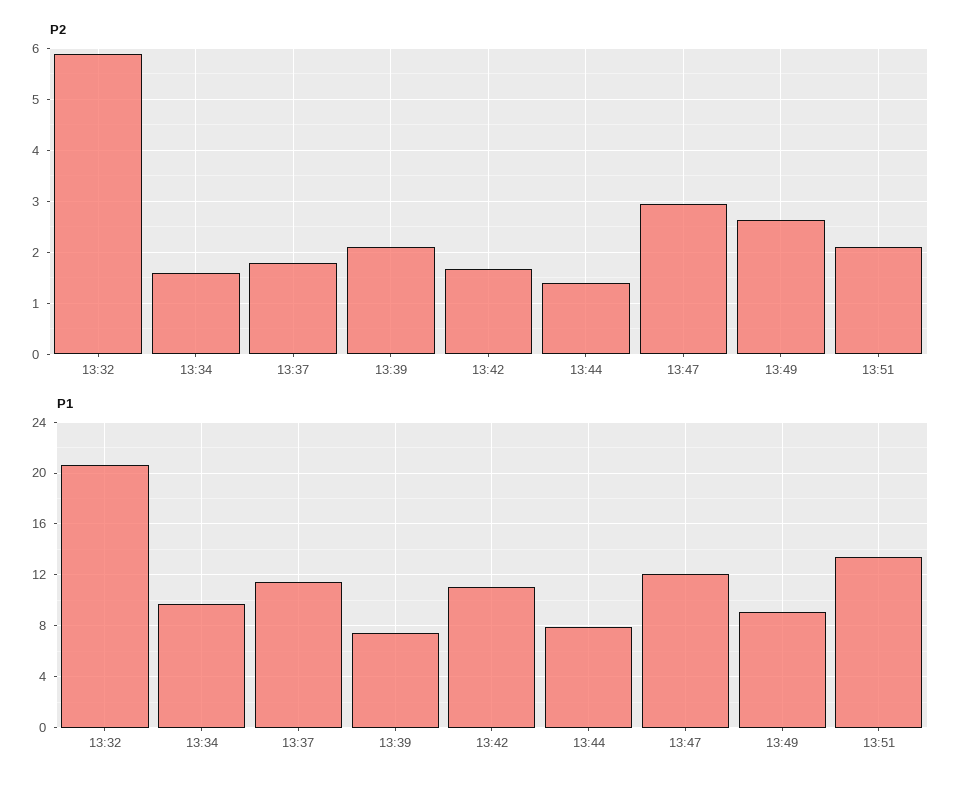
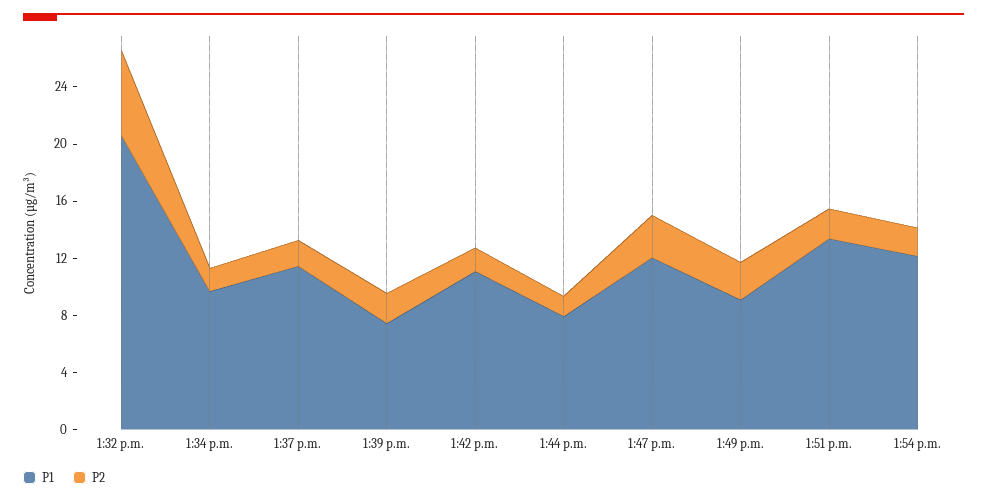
P1, 1:54 p.m.: none -> 12
P2, 1:54 p.m.: none -> 2

